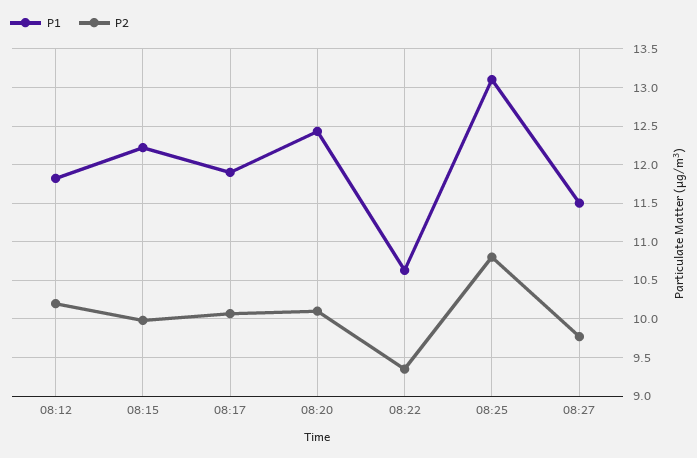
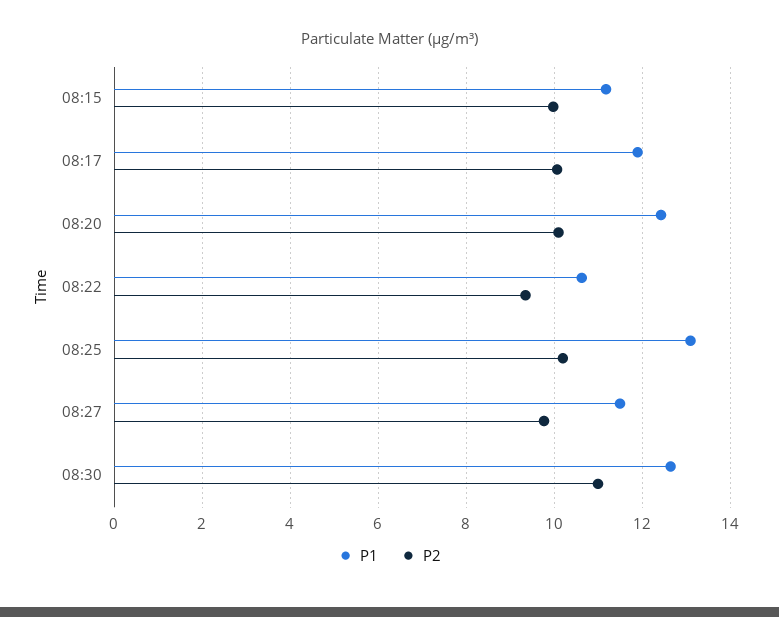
P1, 08:12: 11.8 -> none
P2, 08:12: 10.2 -> none
P1, 08:15: 12.2 -> 11.2
P2, 08:25: 10.8 -> 10.2
P1, 08:30: none -> 12.6
P2, 08:30: none -> 11

